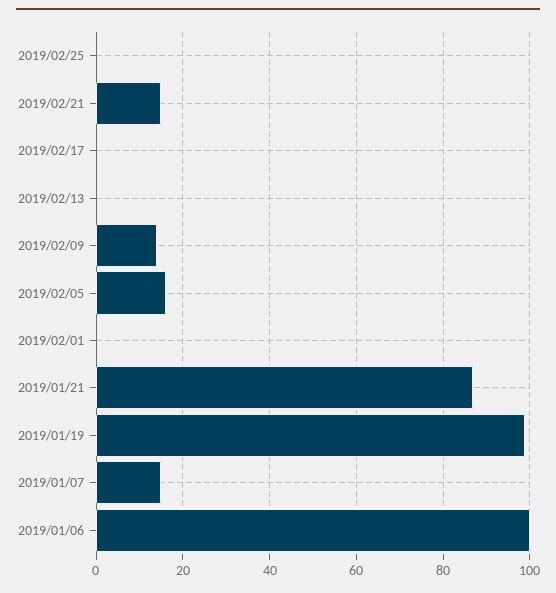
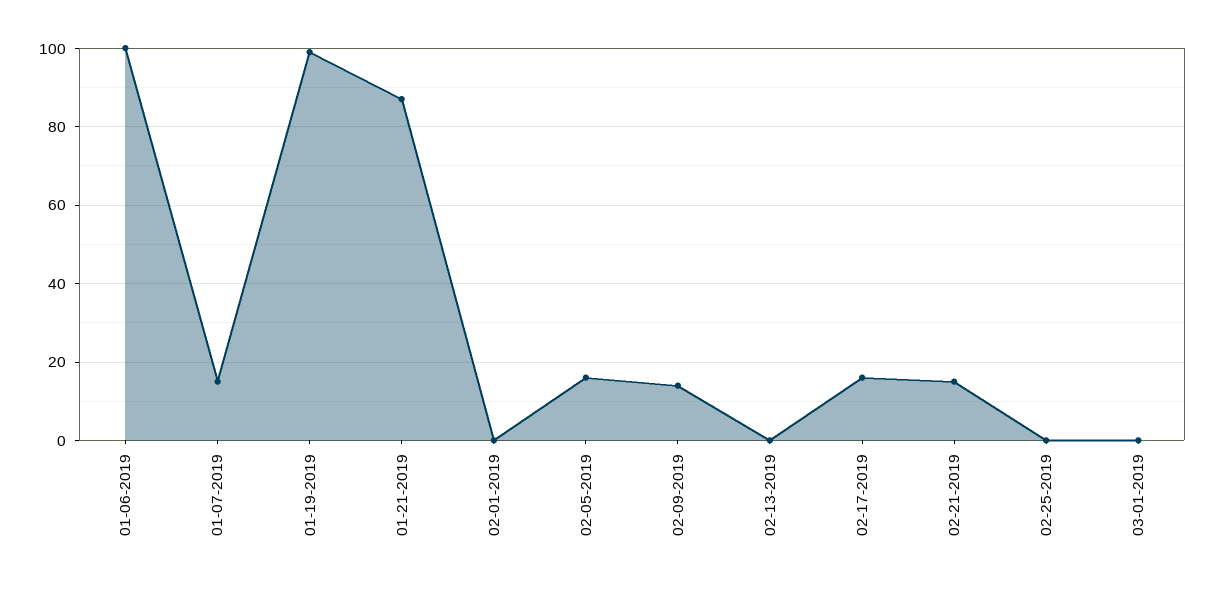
2019/02/17: 0 -> 15
03-01-2019: none -> 0

